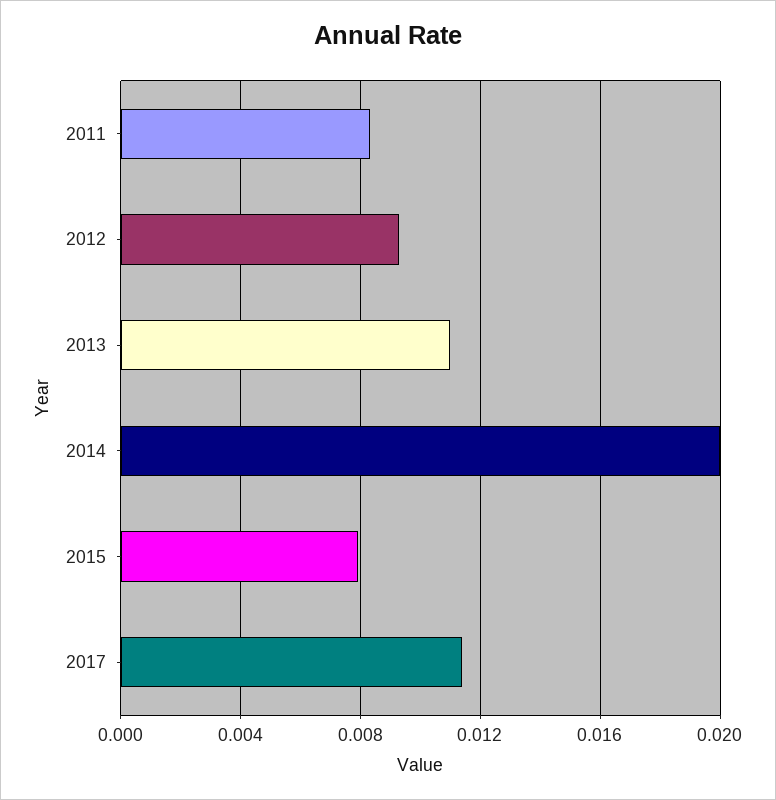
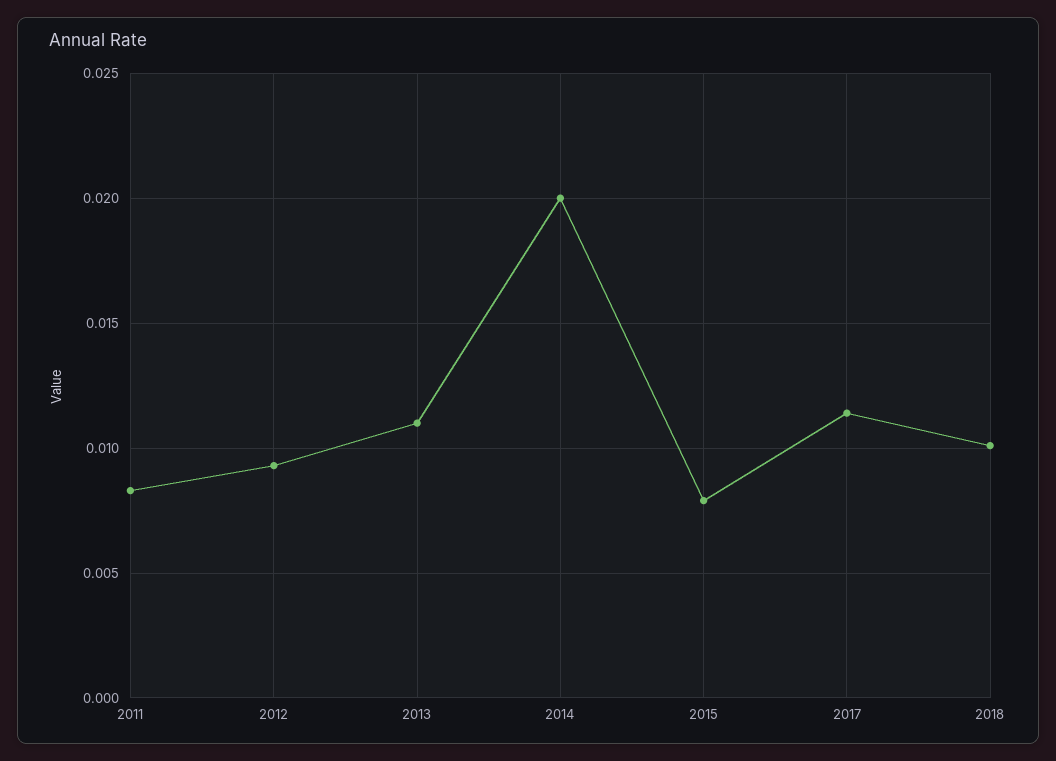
2018: none -> 0.01

